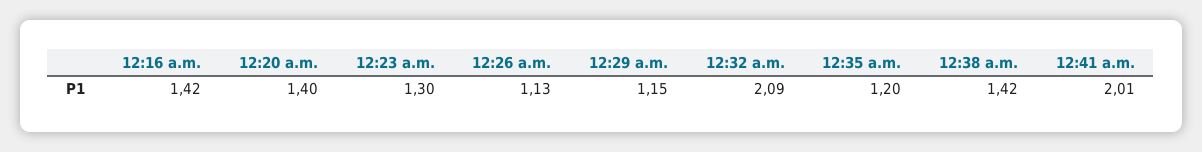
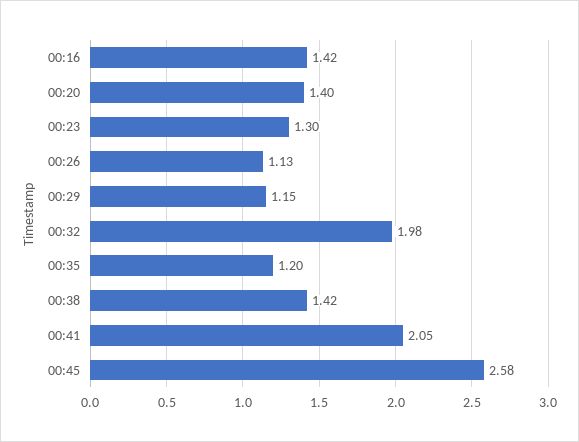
12:32 a.m.: 2.09 -> 1.98
12:41 a.m.: 2.01 -> 2.05
00:45: none -> 2.58

